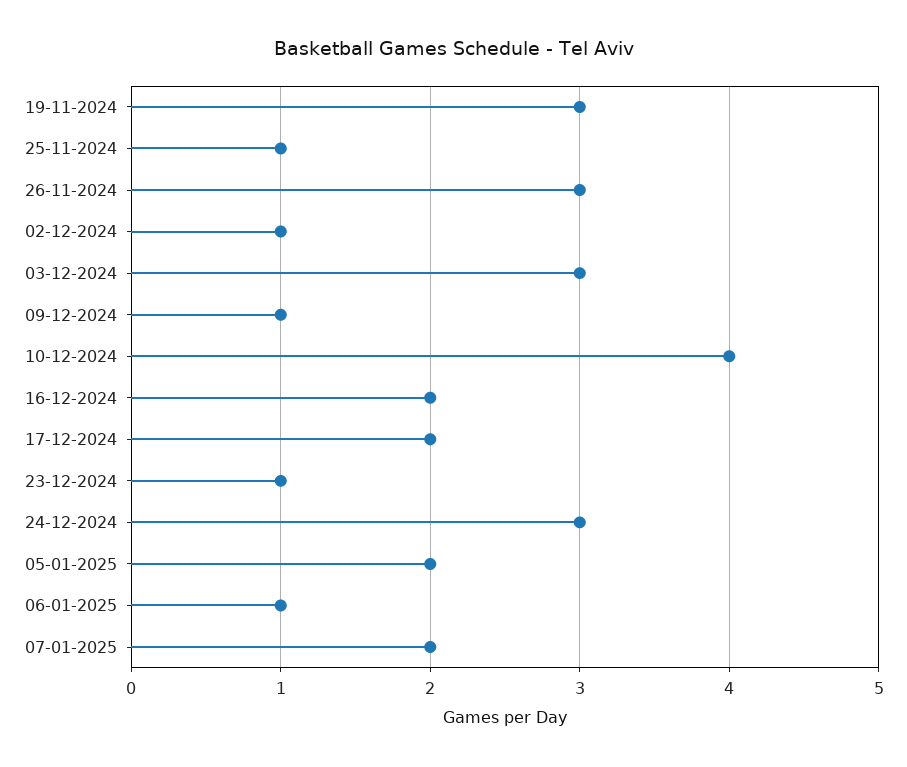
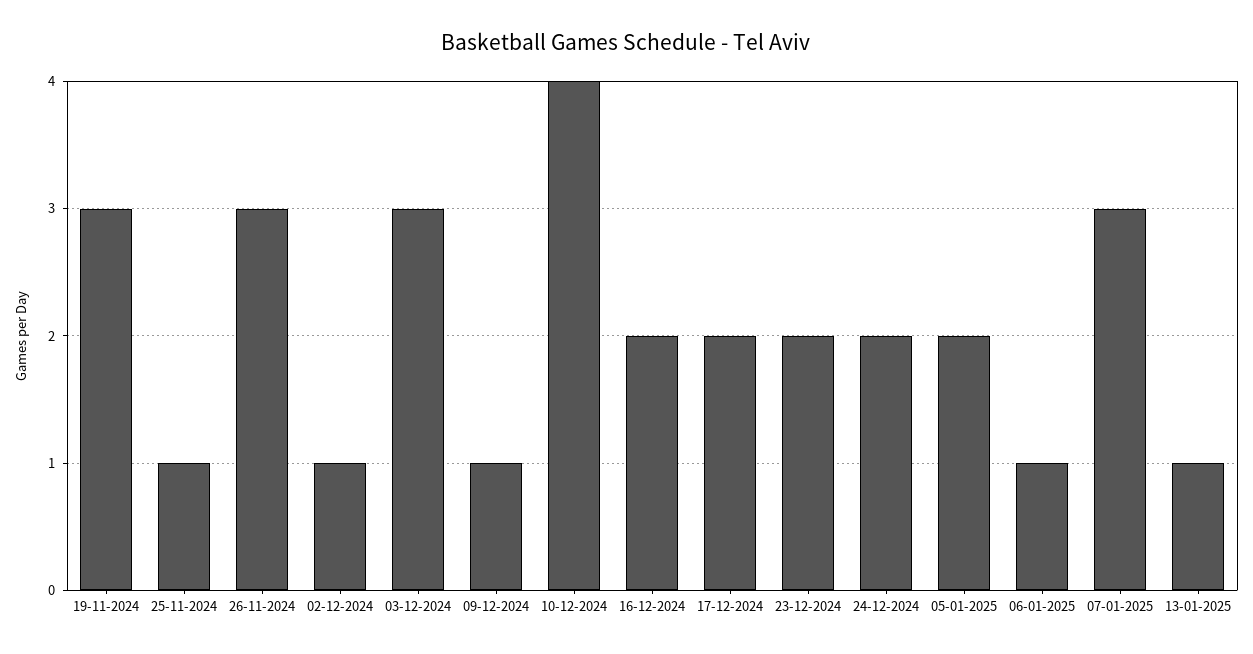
23-12-2024: 1 -> 2
24-12-2024: 3 -> 2
07-01-2025: 2 -> 3
13-01-2025: none -> 1

